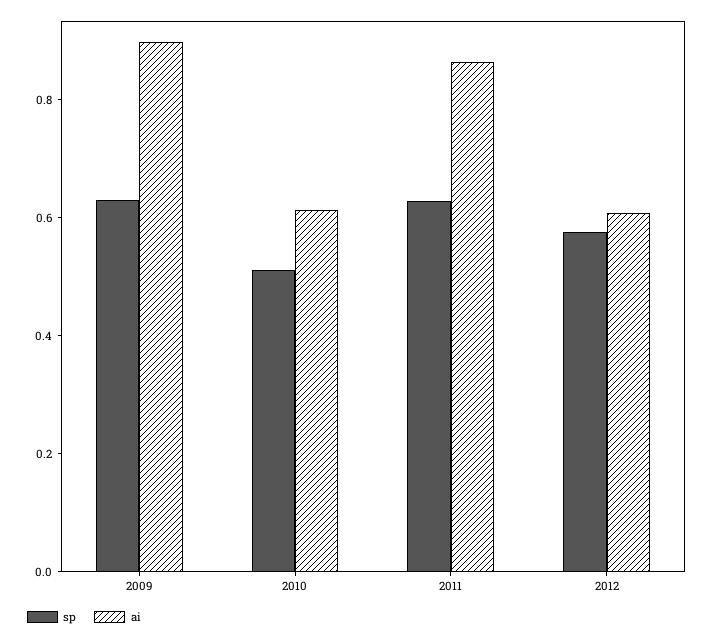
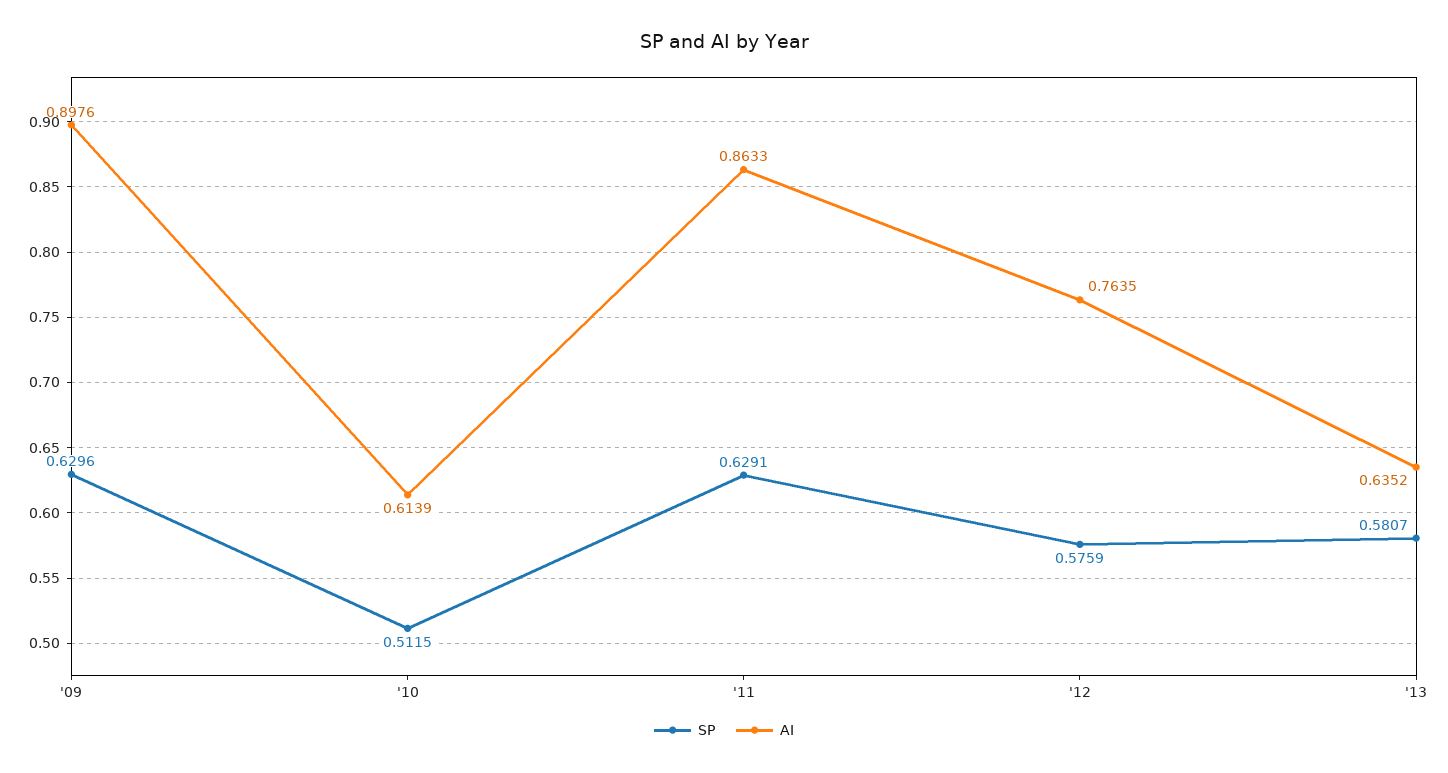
ai, 2012: 0.6 -> 0.7635
sp, '13: none -> 0.5807
ai, '13: none -> 0.6352

